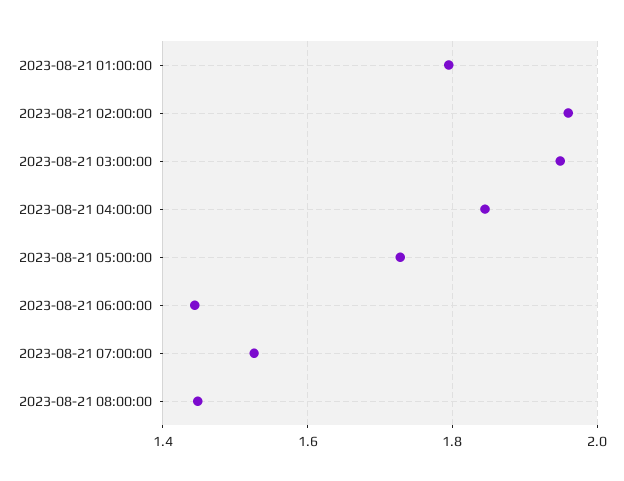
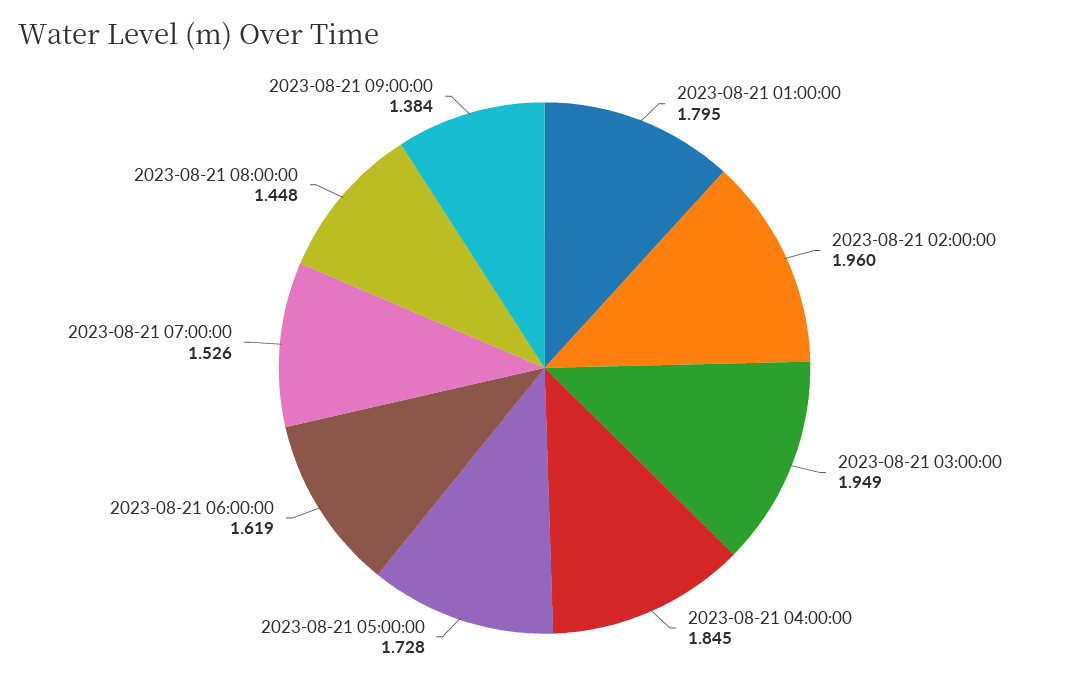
2023-08-21 06:00:00: 1.44 -> 1.619
2023-08-21 09:00:00: none -> 1.384

